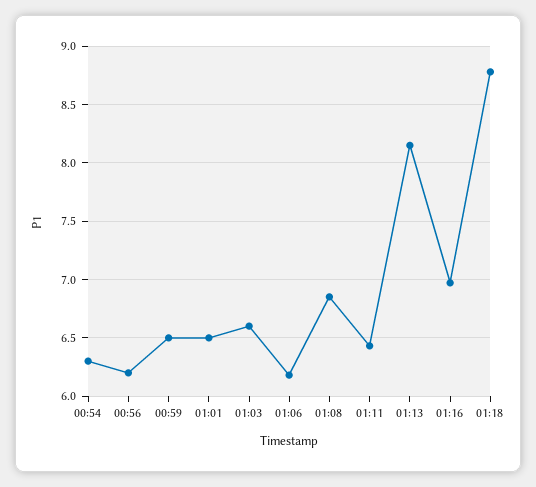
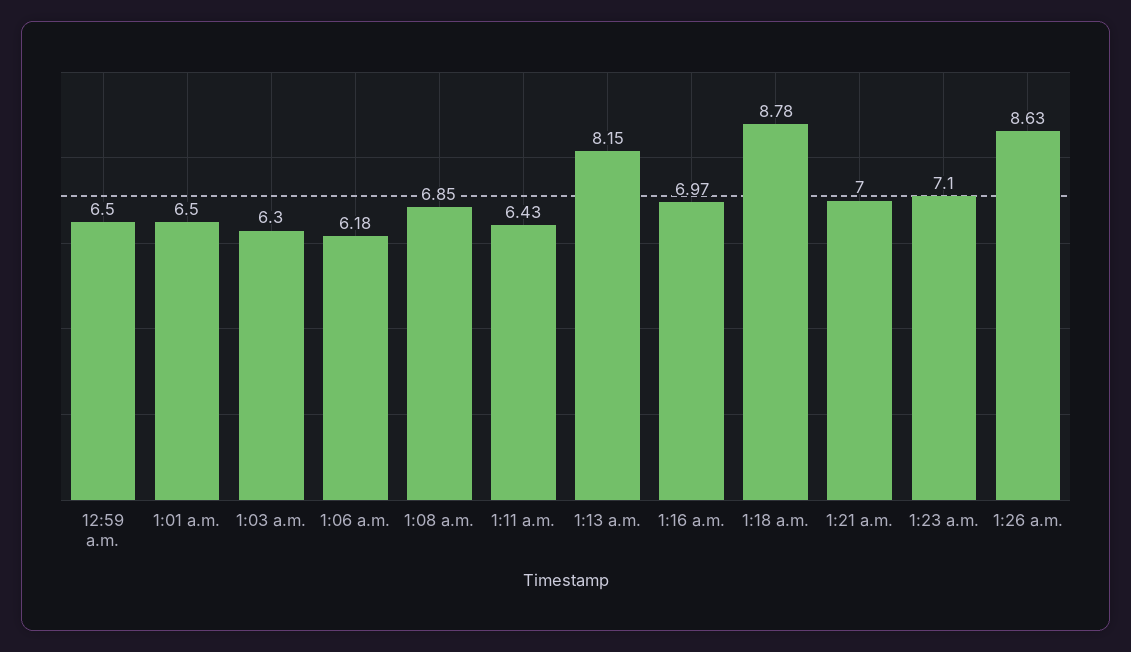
00:54: 6.3 -> none
00:56: 6.2 -> none
01:03: 6.6 -> 6.3
1:21 a.m.: none -> 7
1:23 a.m.: none -> 7.1
1:26 a.m.: none -> 8.63

